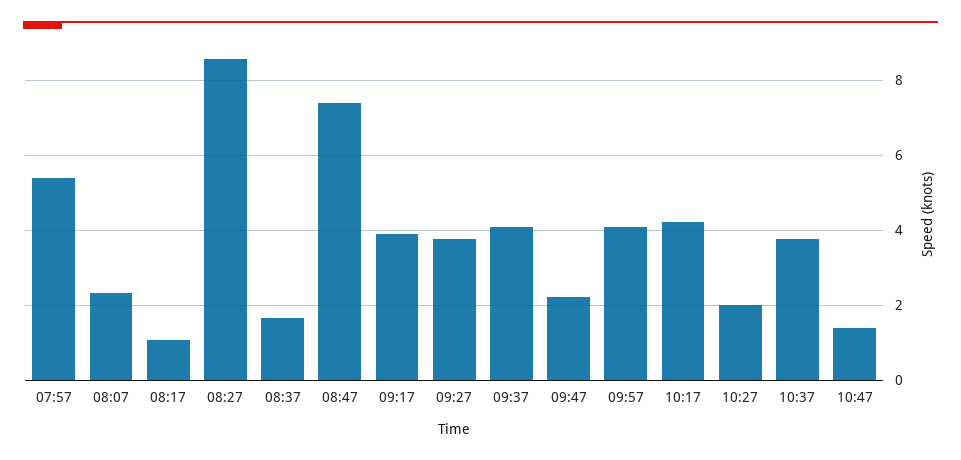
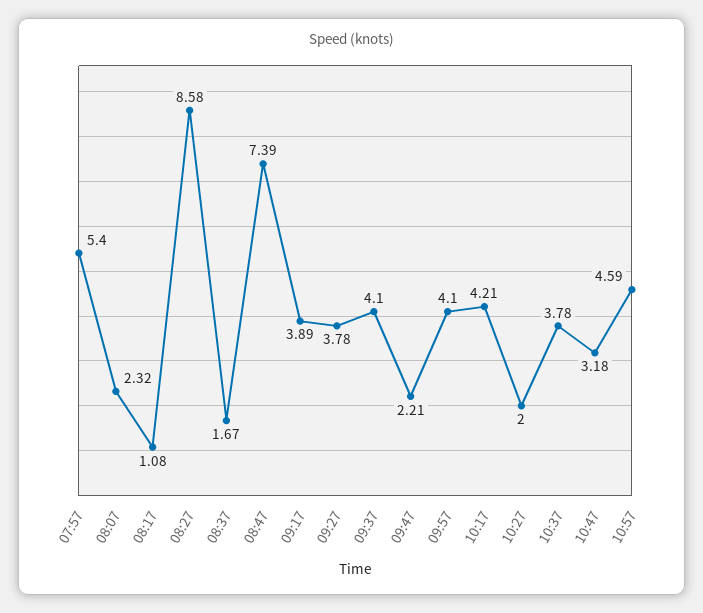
10:47: 1.4 -> 3.18
10:57: none -> 4.59

